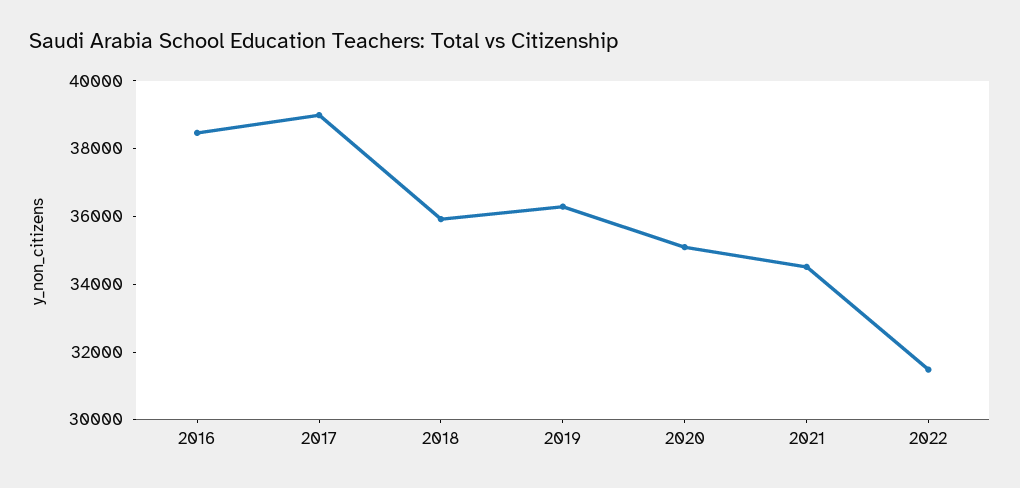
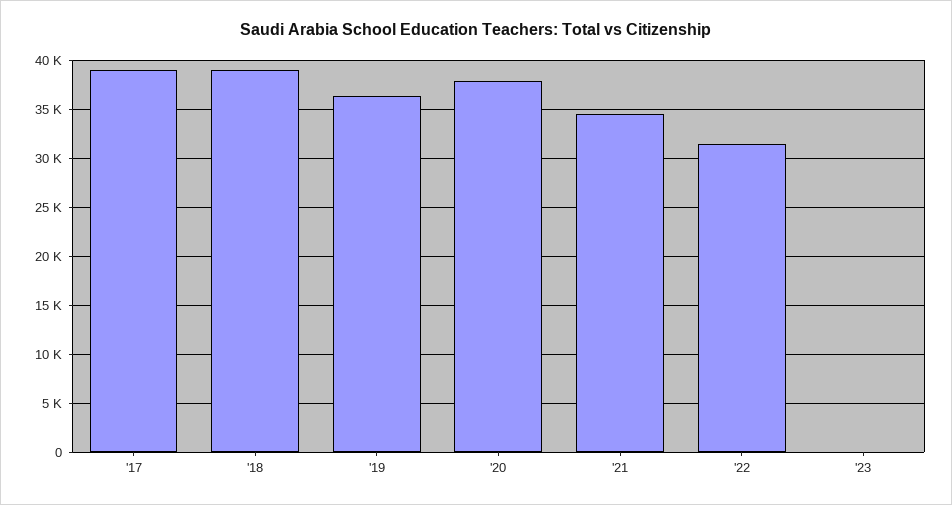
2016: 38500 -> none
2018: 36000 -> 39000
2020: 35000 -> 38000
'23: none -> 0

